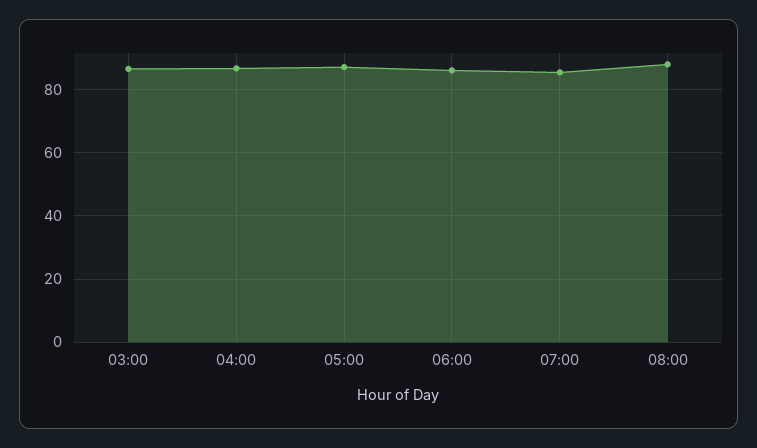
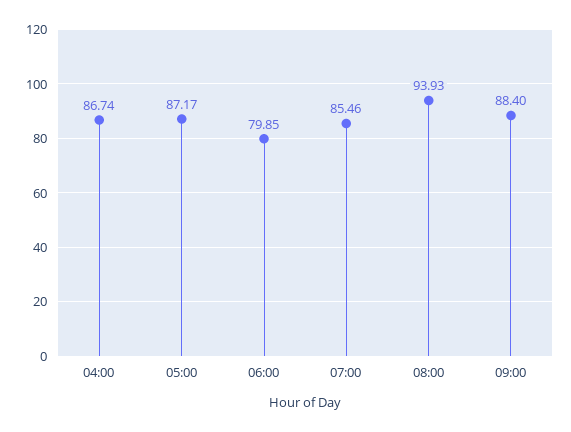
03:00: 86 -> none
06:00: 86 -> 79.85
08:00: 88 -> 93.93
09:00: none -> 88.4

